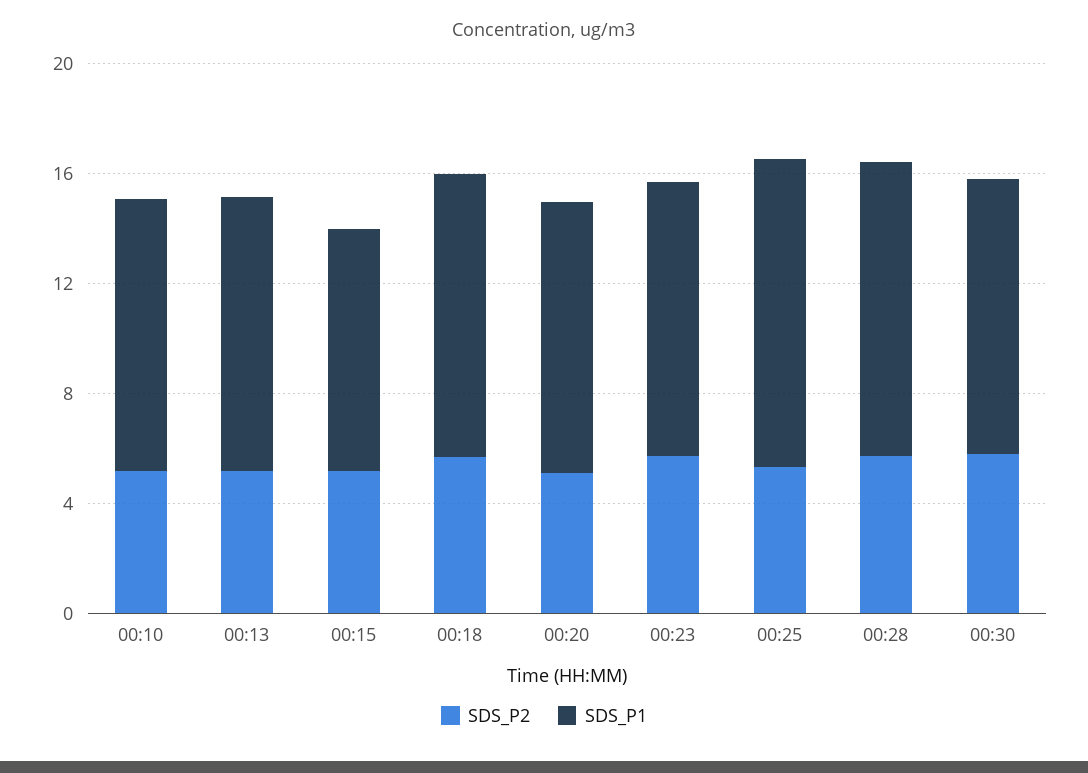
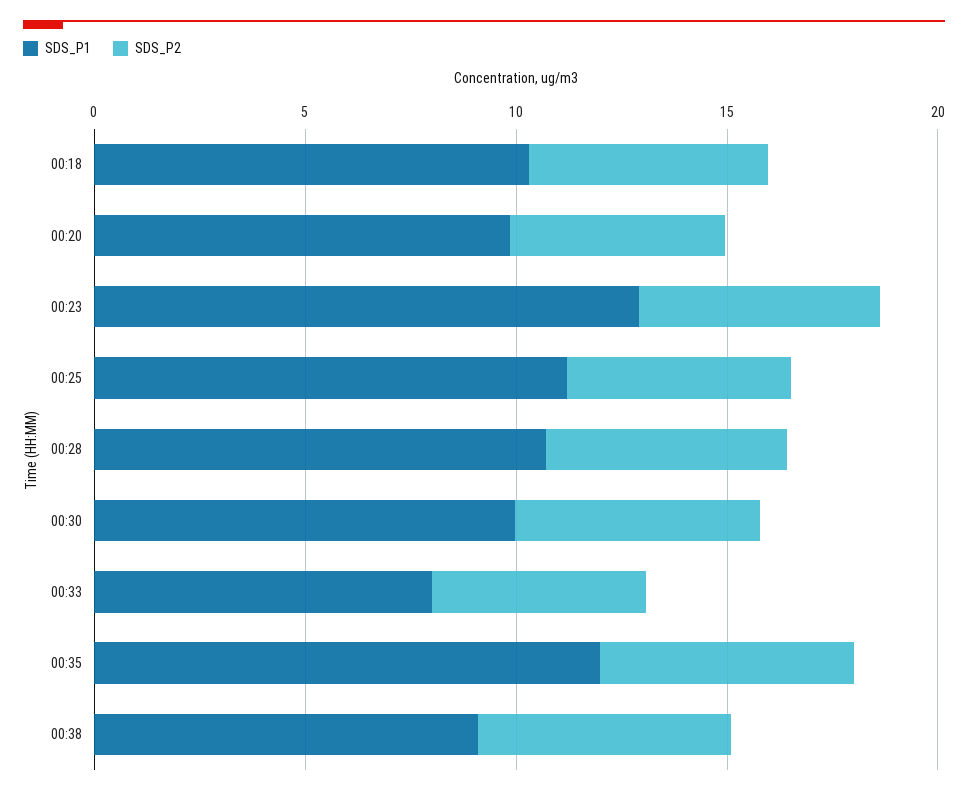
SDS_P2, 00:10: 5 -> none
SDS_P1, 00:10: 10 -> none
SDS_P2, 00:13: 5 -> none
SDS_P1, 00:13: 10 -> none
SDS_P2, 00:15: 5 -> none
SDS_P1, 00:15: 9 -> none
SDS_P1, 00:23: 10 -> 13
SDS_P1, 00:33: none -> 8
SDS_P2, 00:33: none -> 5
SDS_P1, 00:35: none -> 12
SDS_P2, 00:35: none -> 6
SDS_P1, 00:38: none -> 9
SDS_P2, 00:38: none -> 6

